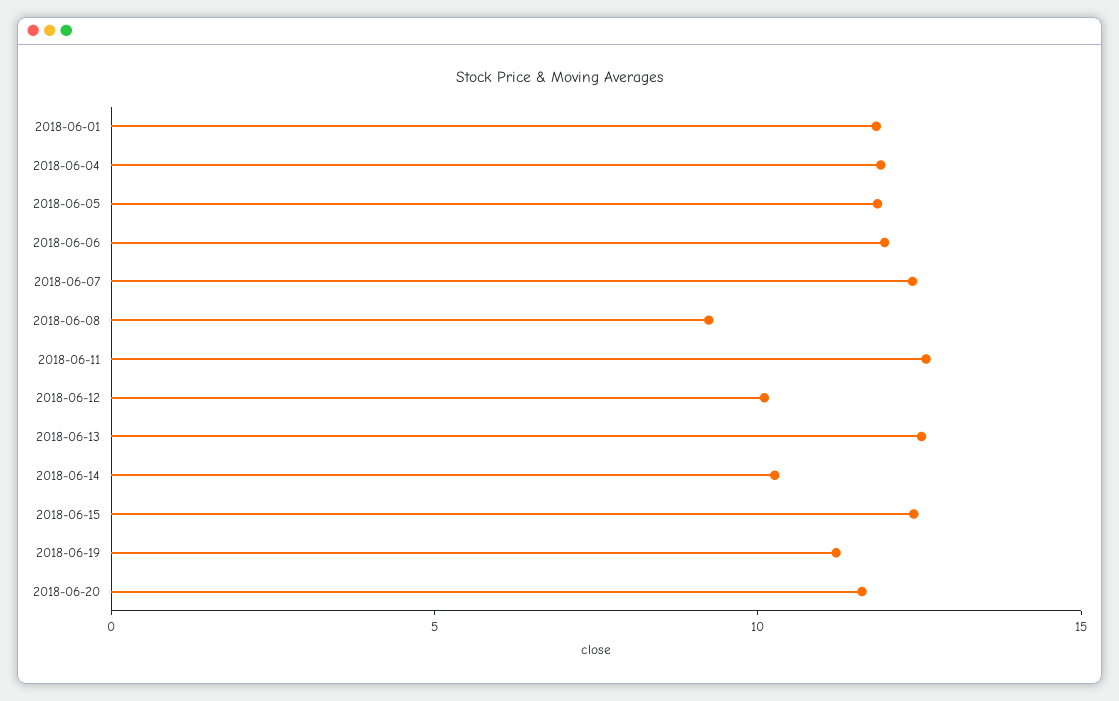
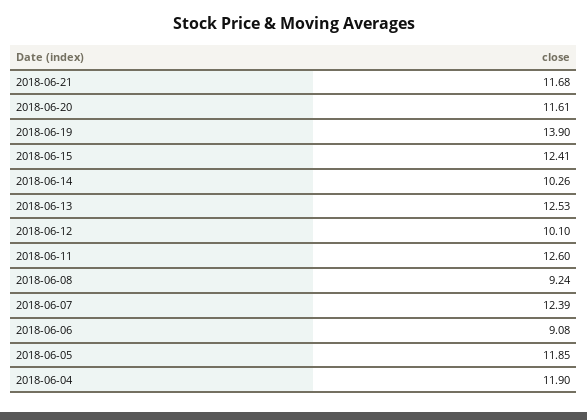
2018-06-01: 12 -> none
2018-06-06: 12 -> 9.08
2018-06-19: 11 -> 13.9
2018-06-21: none -> 11.68

